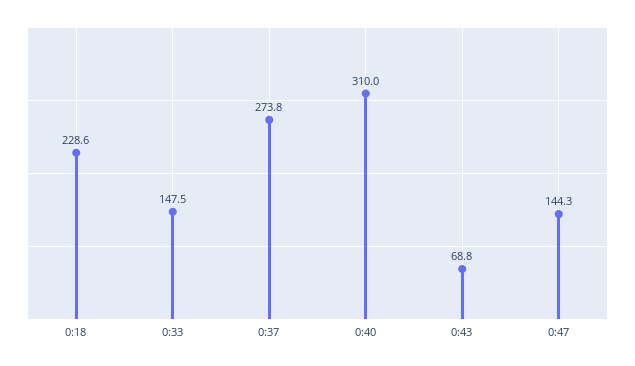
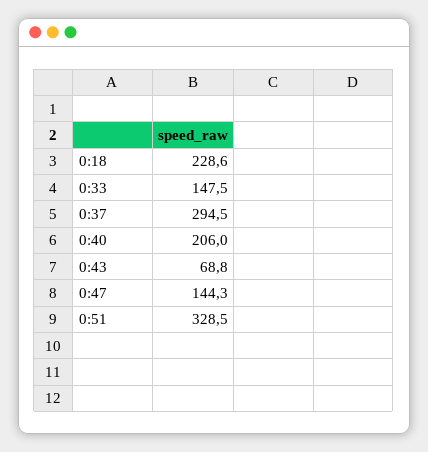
0:37: 273.8 -> 294.5
0:40: 310 -> 206
0:51: none -> 328.5

